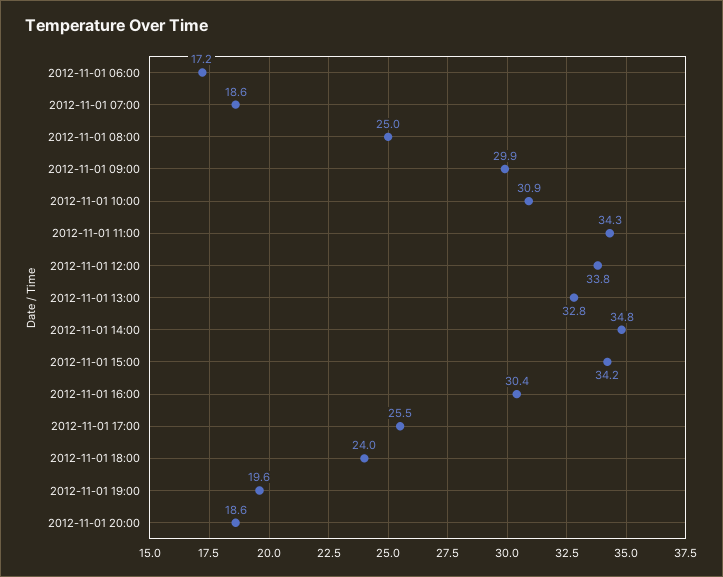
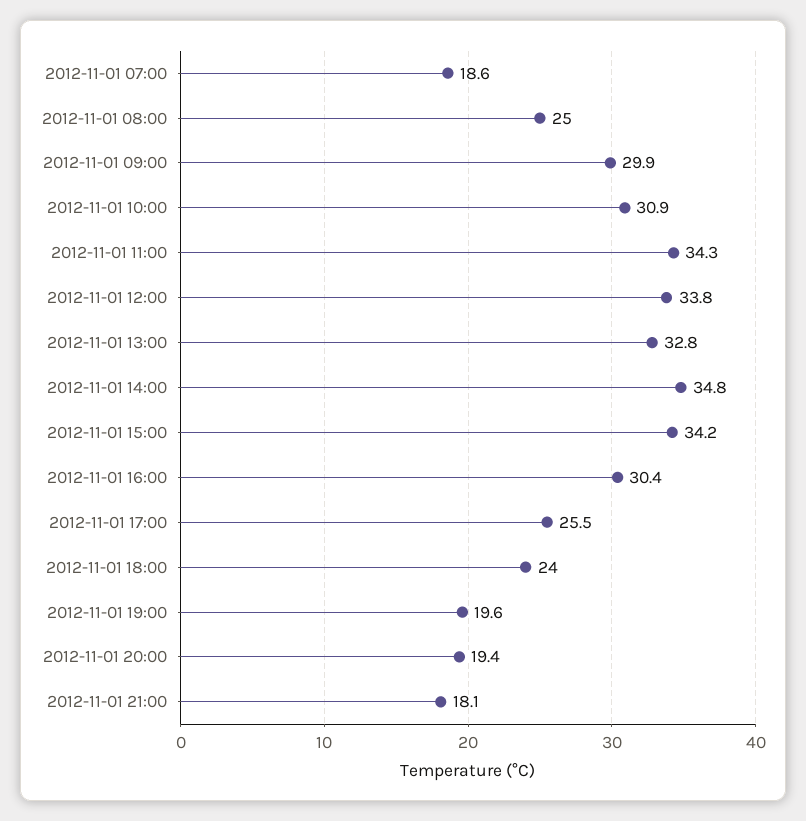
2012-11-01 06:00: 17.2 -> none
2012-11-01 20:00: 18.6 -> 19.4
2012-11-01 21:00: none -> 18.1

